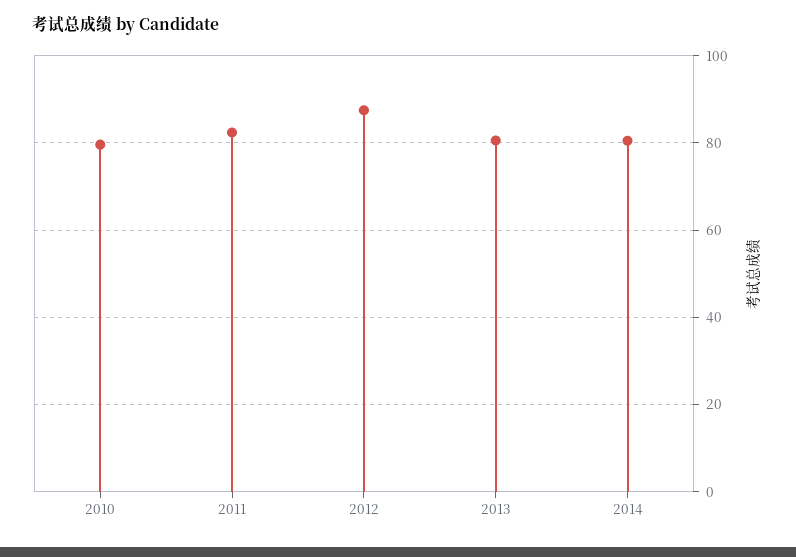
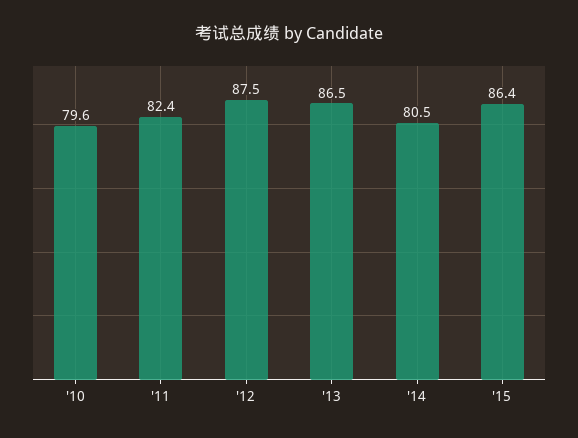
2013: 80 -> 86.5
'15: none -> 86.4

